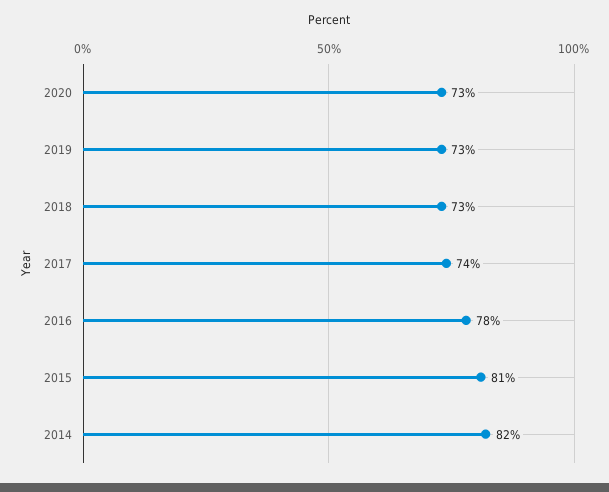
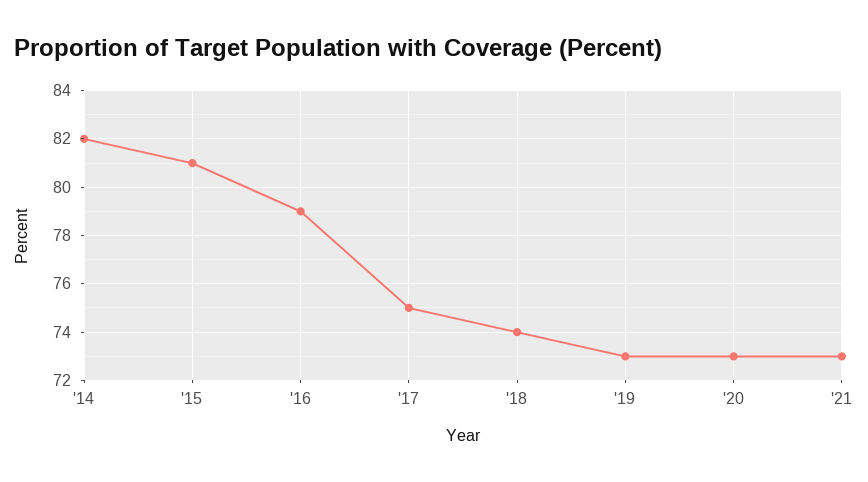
2018: 73 -> 74
2017: 74 -> 75
2016: 78 -> 79
'21: none -> 73

